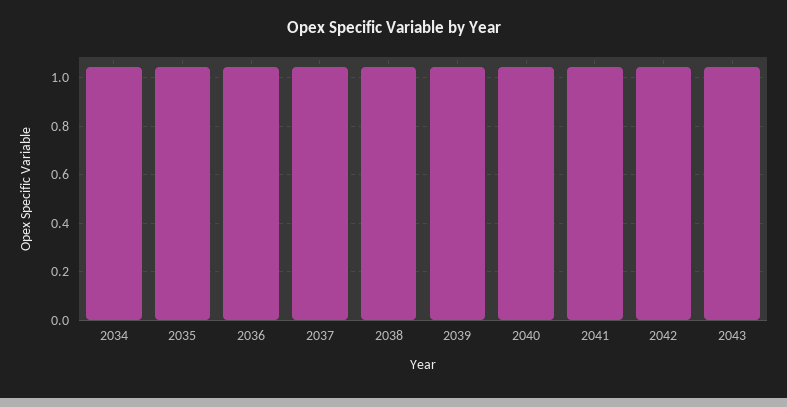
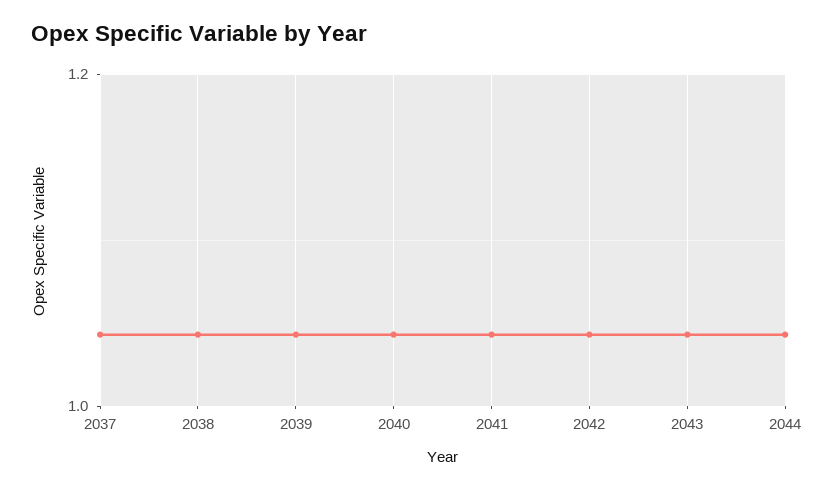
2034: 1.05 -> none
2035: 1.05 -> none
2036: 1.05 -> none
2044: none -> 1.04

